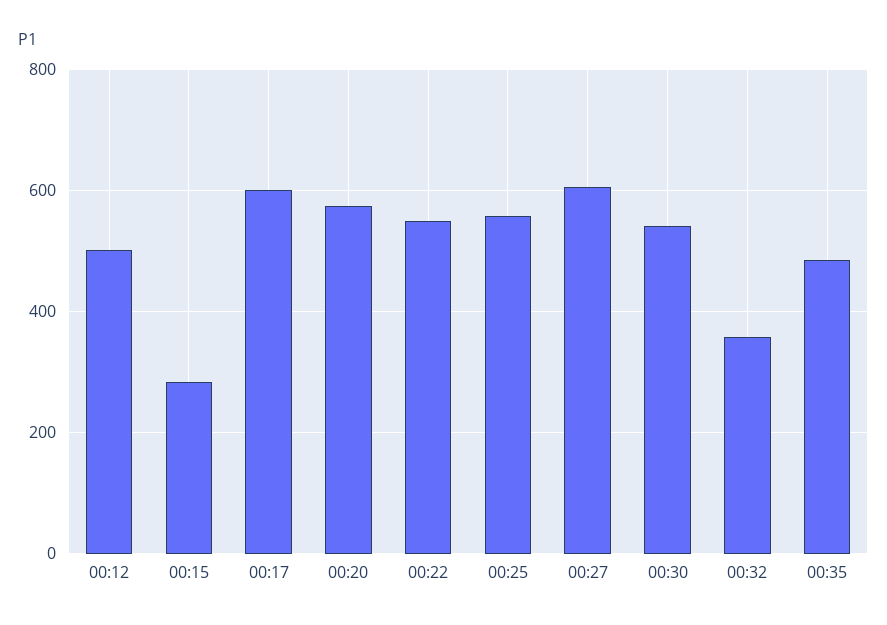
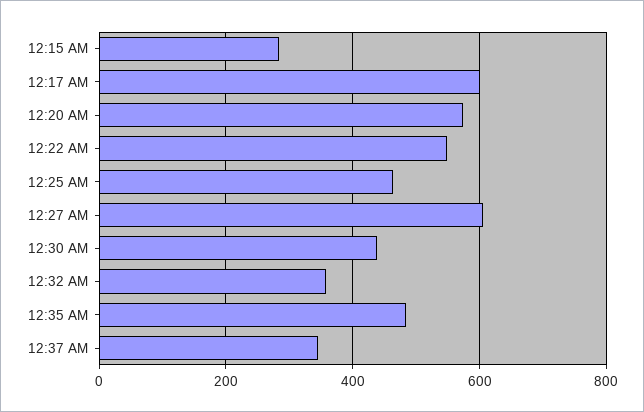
00:12: 500 -> none
00:25: 560 -> 460
00:30: 540 -> 440
12:37 AM: none -> 340

